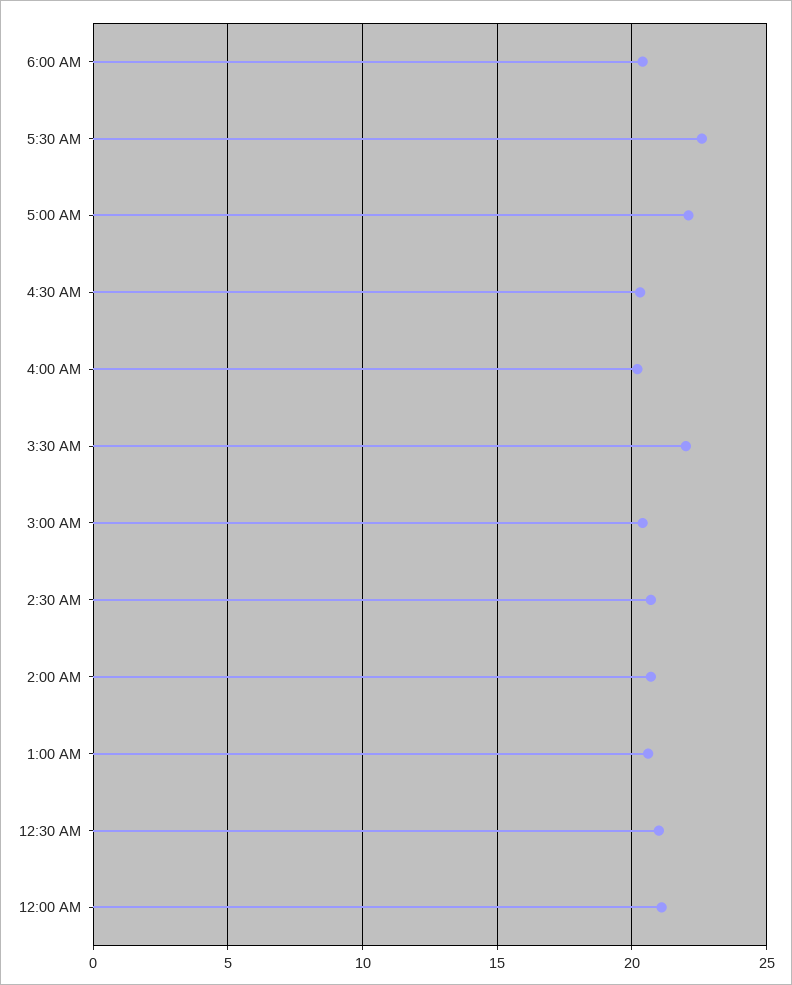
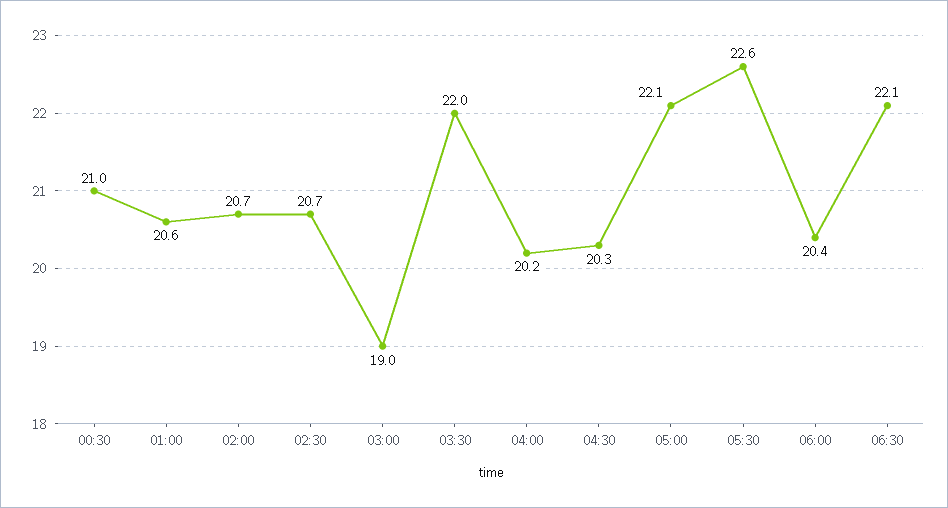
3:00 AM: 20.5 -> 19
12:00 AM: 21 -> none
06:30: none -> 22.1

